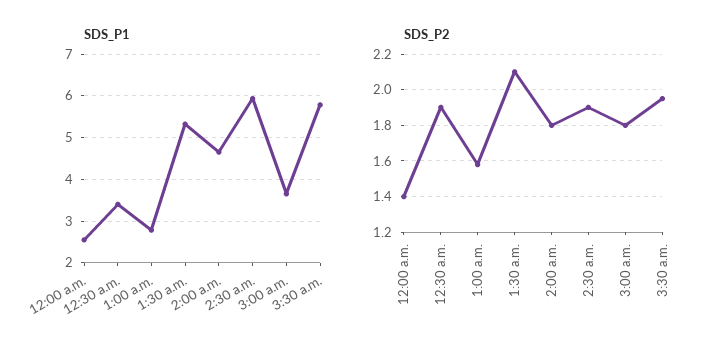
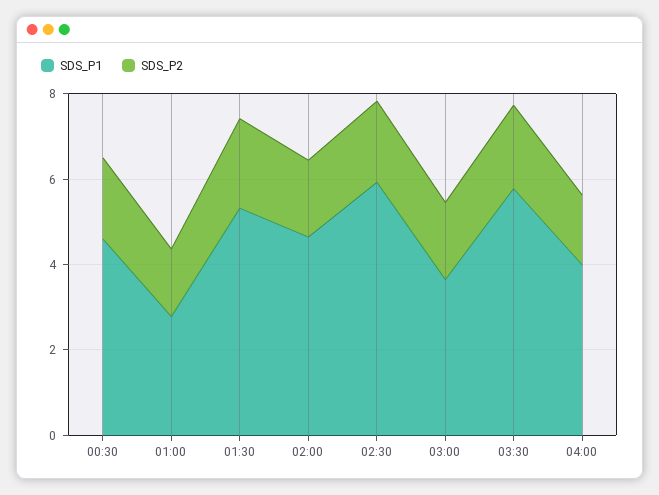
SDS_P1, 12:00 a.m.: 2.6 -> none
SDS_P1, 12:30 a.m.: 3.4 -> 4.5
SDS_P2, 12:00 a.m.: 1.4 -> none
SDS_P1, 04:00: none -> 4
SDS_P2, 04:00: none -> 1.5

